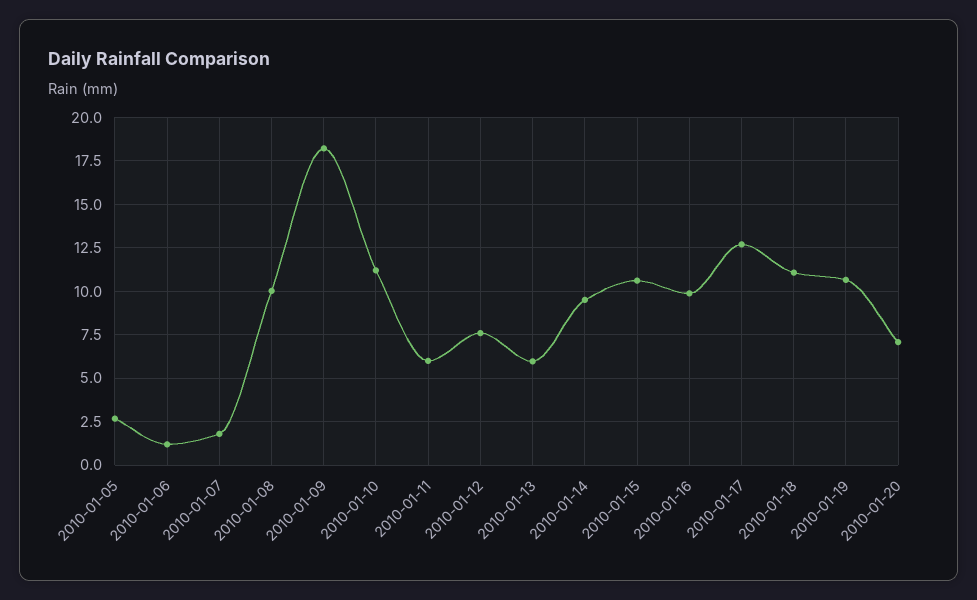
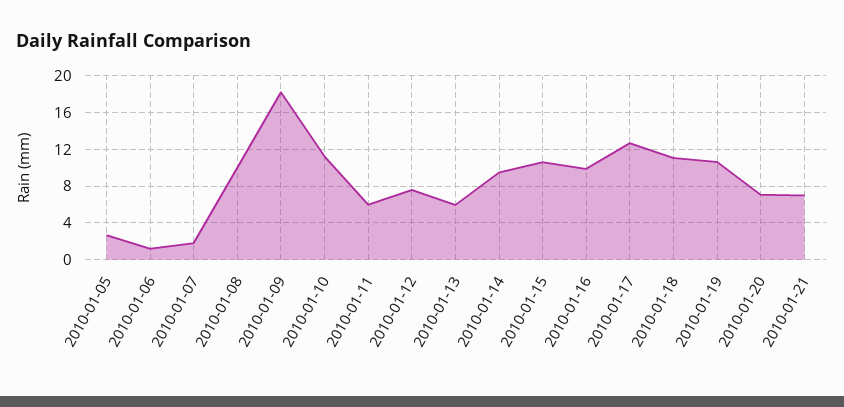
2010-01-21: none -> 7

